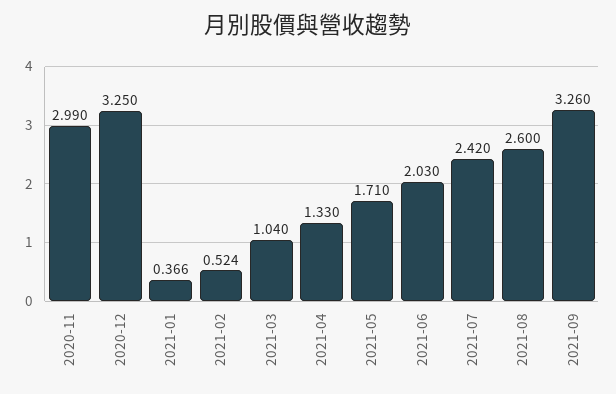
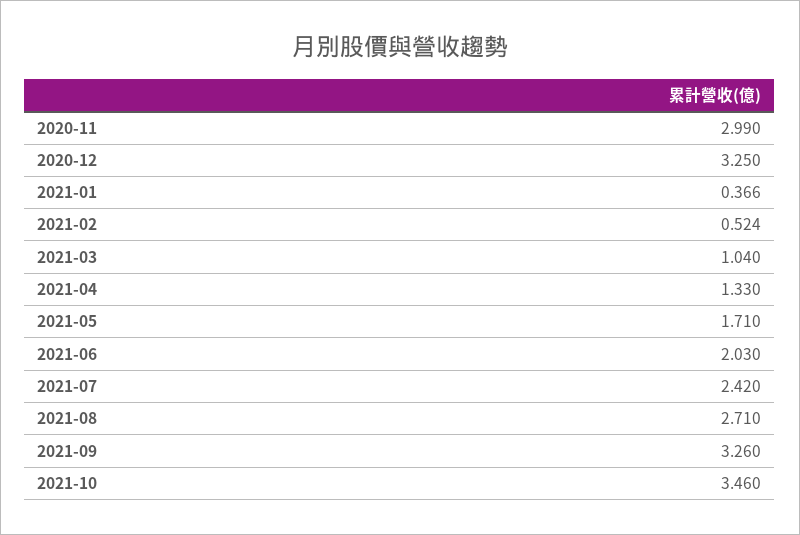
2021-08: 2.6 -> 2.71
2021-10: none -> 3.46

